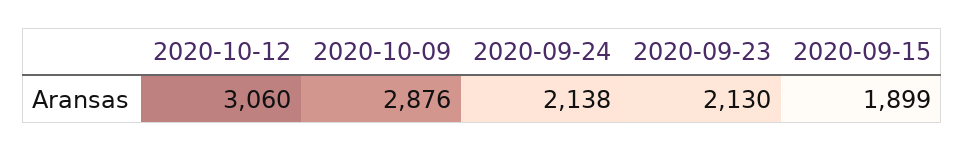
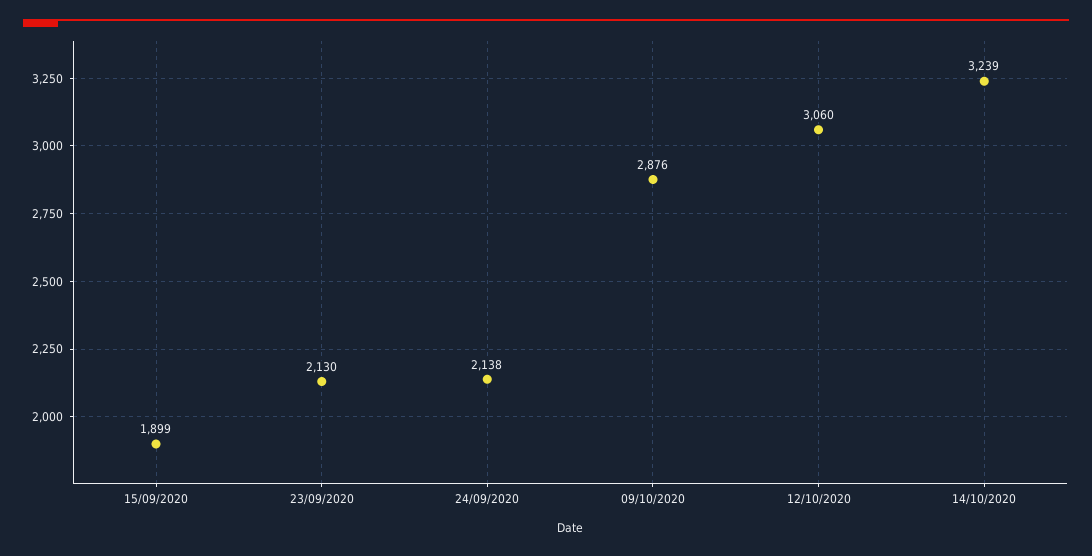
14/10/2020: none -> 3239

